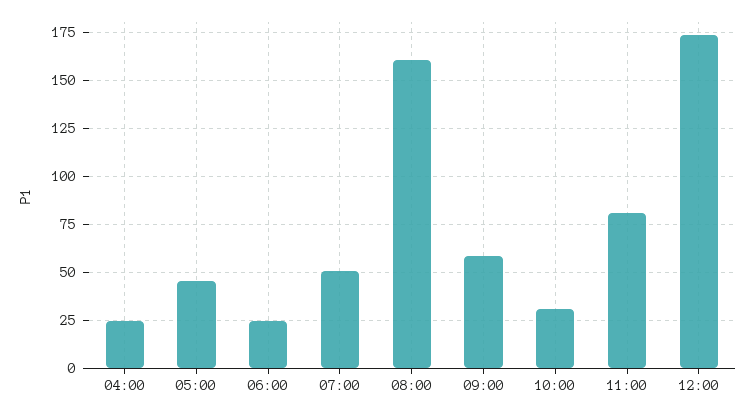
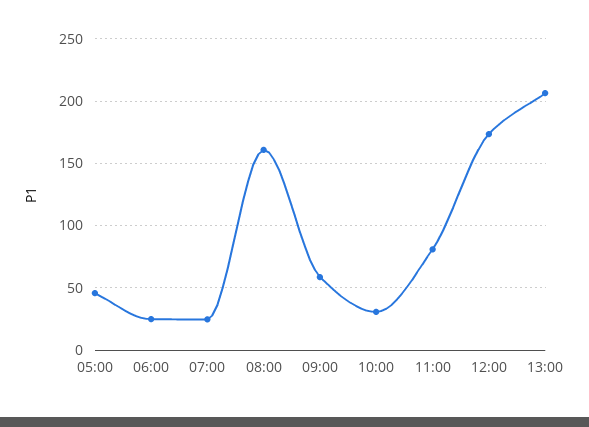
04:00: 25 -> none
07:00: 50 -> 25
13:00: none -> 205

